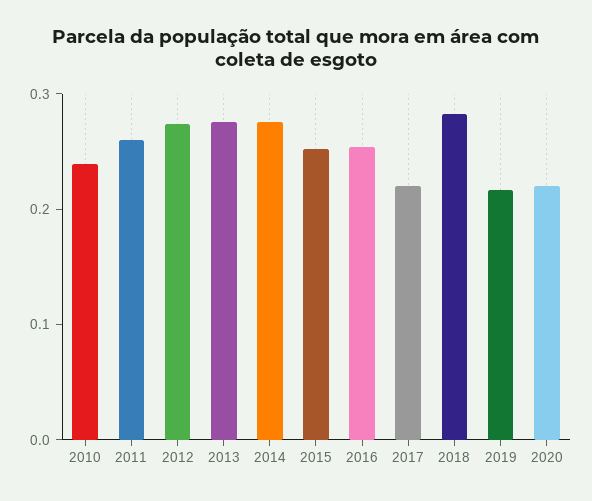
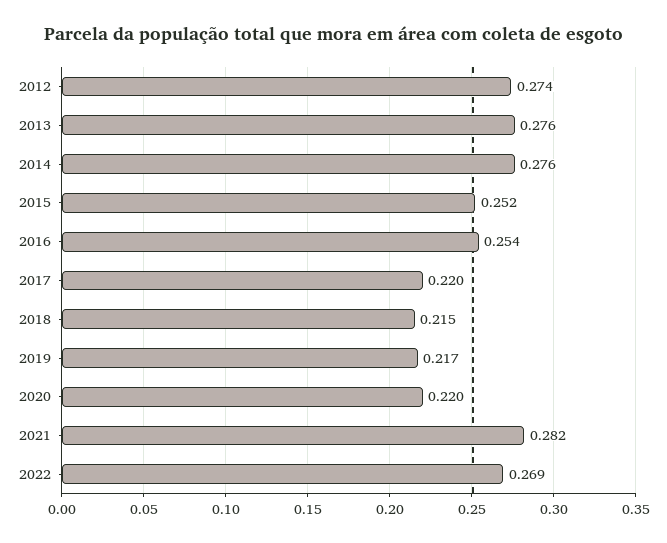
2010: 0.24 -> none
2011: 0.26 -> none
2018: 0.28 -> 0.215
2021: none -> 0.282
2022: none -> 0.269

